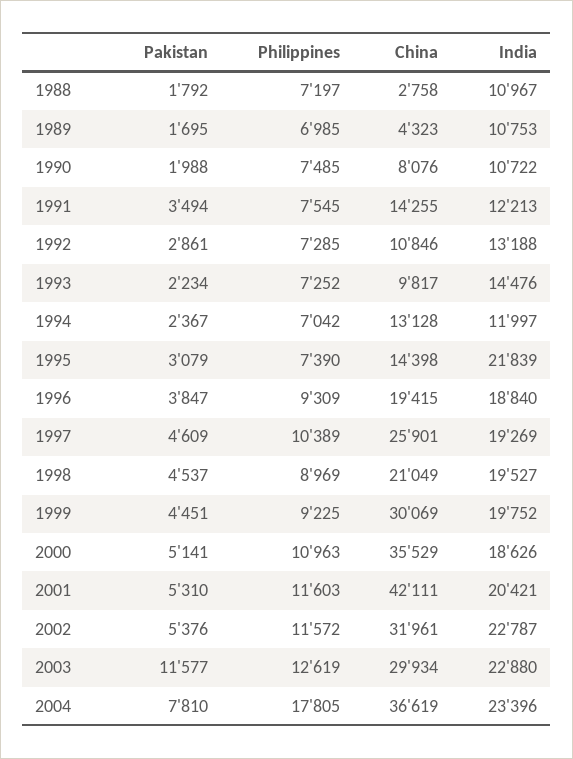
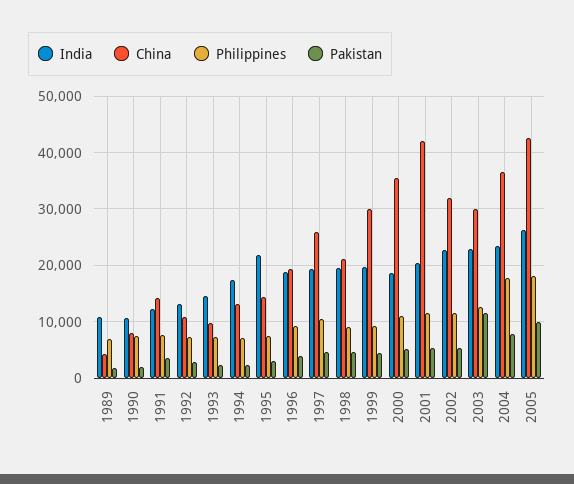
Pakistan, 1988: 1792 -> none
Philippines, 1988: 7197 -> none
China, 1988: 2758 -> none
India, 1988: 10967 -> none
India, 1994: 11997 -> 18000
India, 2005: none -> 26000
China, 2005: none -> 42000
Philippines, 2005: none -> 18000
Pakistan, 2005: none -> 10000

